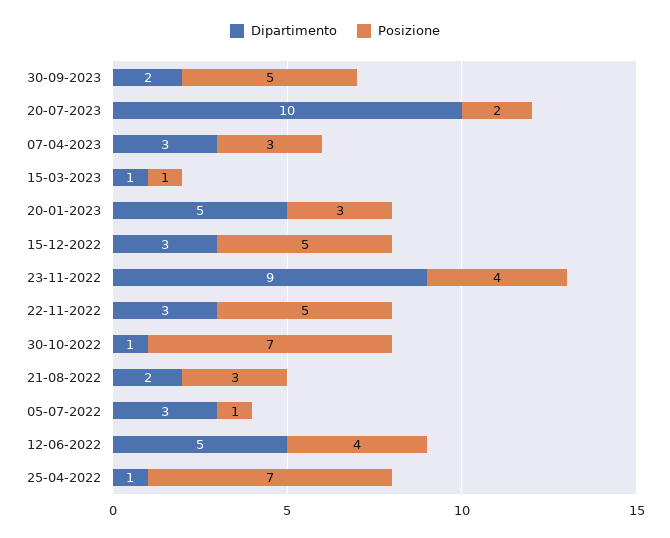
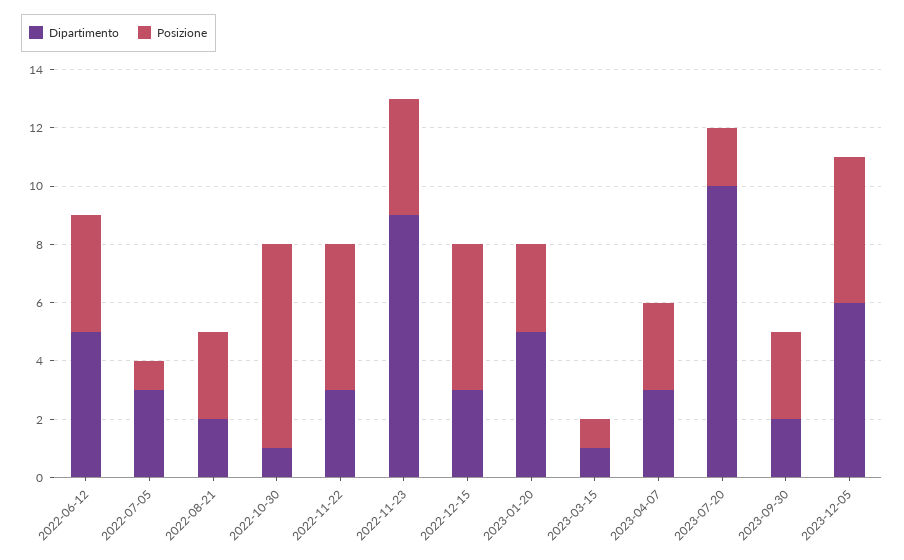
Posizione, 30-09-2023: 5 -> 3
Dipartimento, 25-04-2022: 1 -> none
Posizione, 25-04-2022: 7 -> none
Dipartimento, 2023-12-05: none -> 6
Posizione, 2023-12-05: none -> 5

